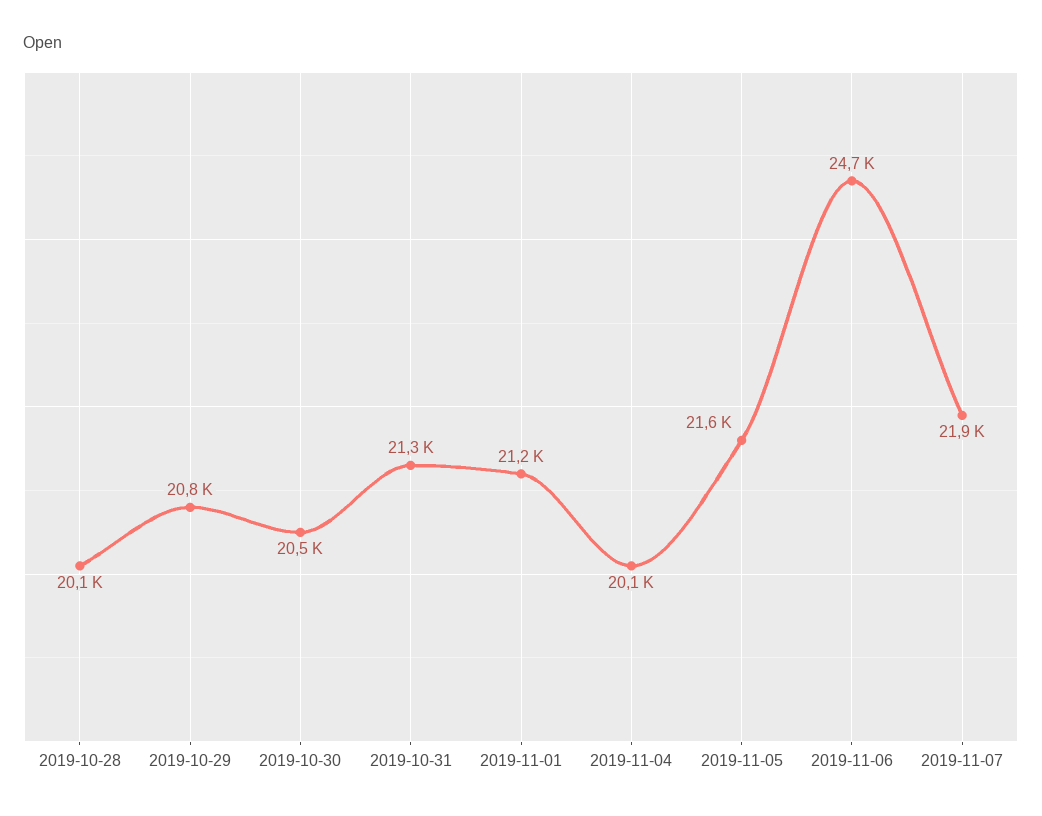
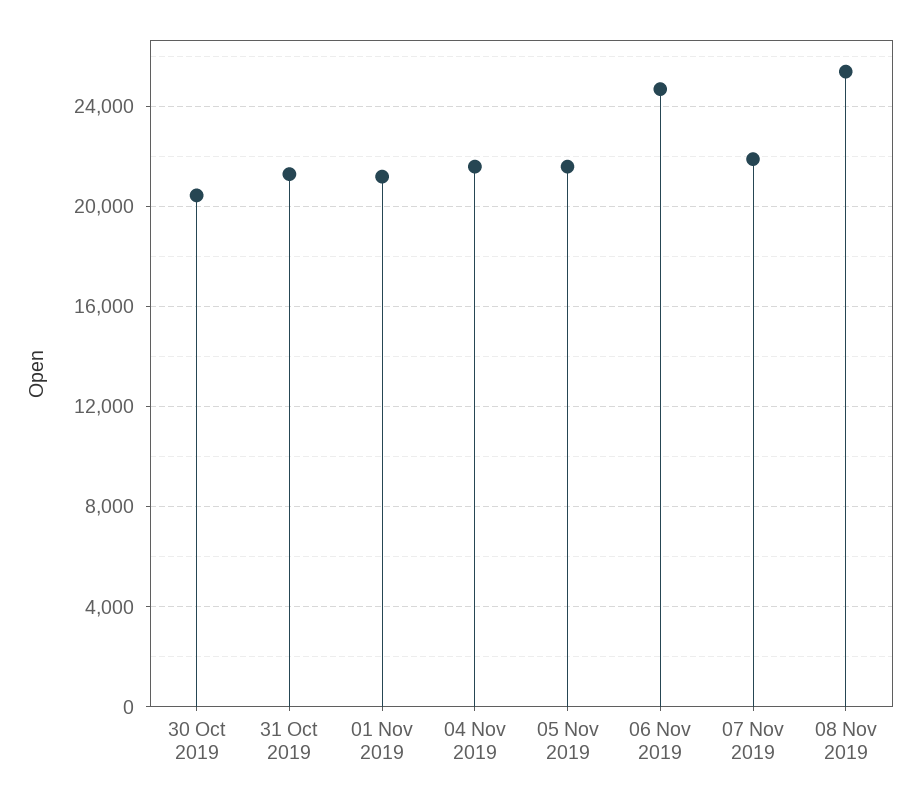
2019-10-28: 20100 -> none
2019-10-29: 20800 -> none
2019-11-04: 20100 -> 21500
08 Nov 2019: none -> 25500

